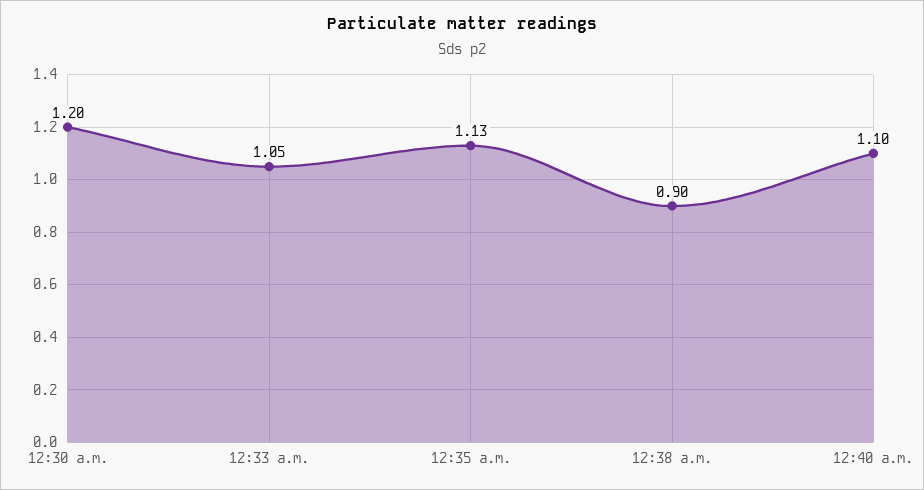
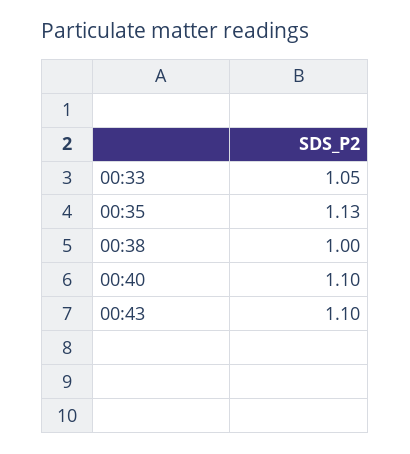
12:30 a.m.: 1.2 -> none
12:38 a.m.: 0.9 -> 1
00:43: none -> 1.1

